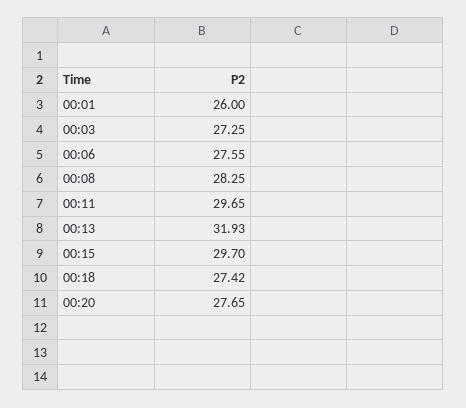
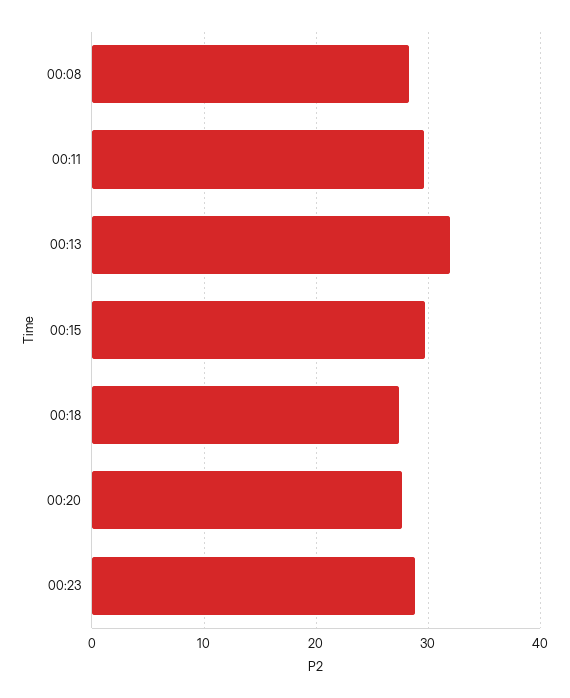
00:01: 26 -> none
00:03: 27.25 -> none
00:06: 27.55 -> none
00:23: none -> 29

